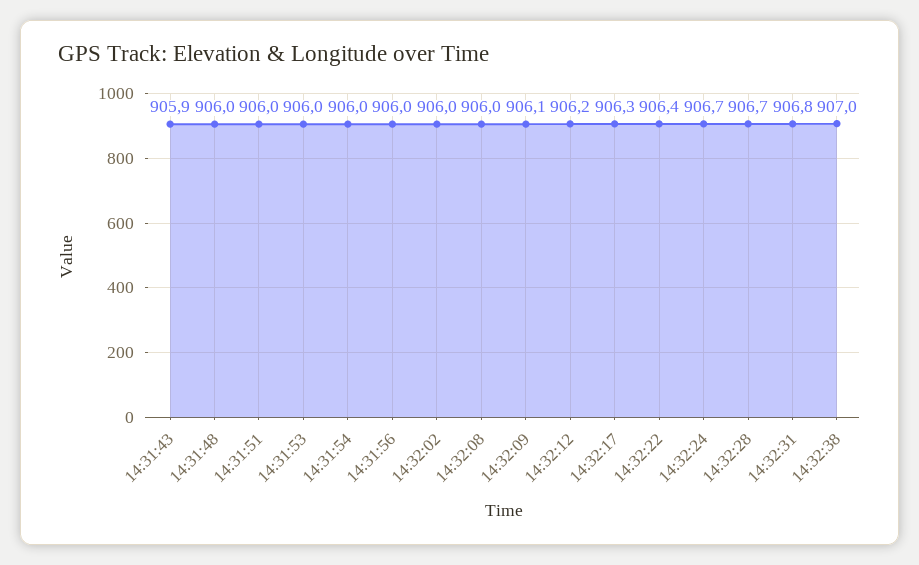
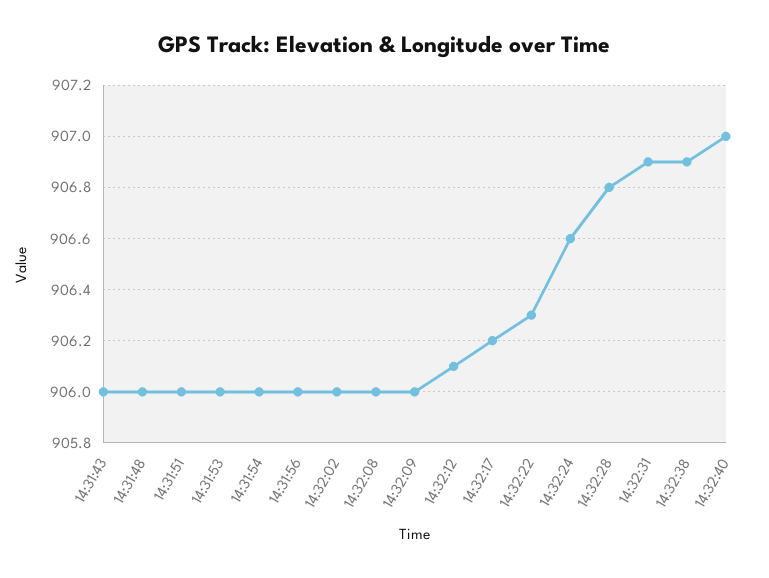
14:31:43: 905.9 -> 906
14:32:09: 906.1 -> 906
14:32:12: 906.2 -> 906.1
14:32:17: 906.3 -> 906.2
14:32:22: 906.4 -> 906.3
14:32:24: 906.7 -> 906.6
14:32:28: 906.7 -> 906.8
14:32:31: 906.8 -> 906.9
14:32:38: 907 -> 906.9
14:32:40: none -> 907

